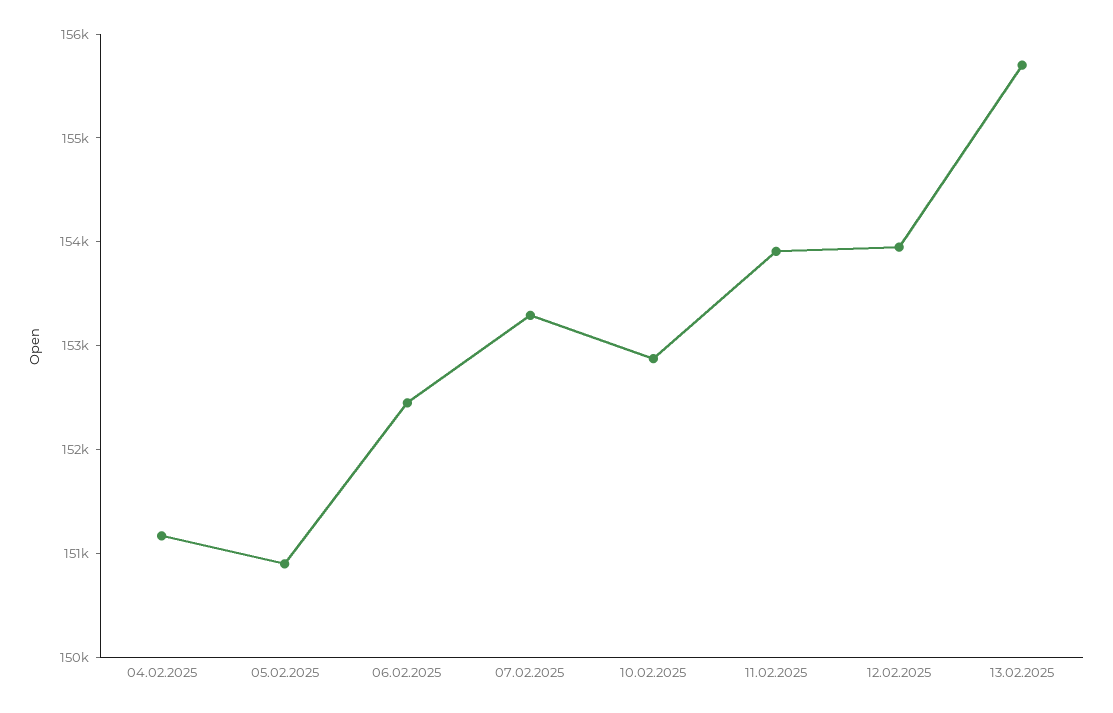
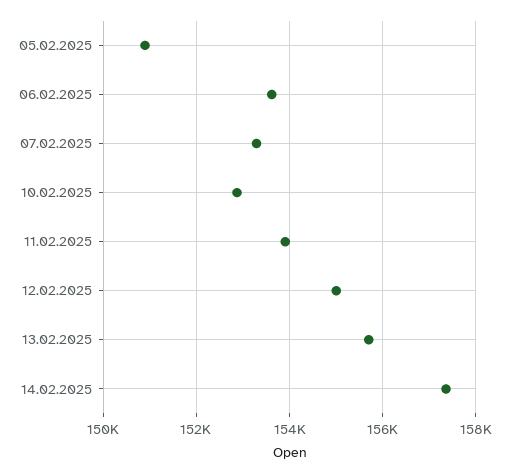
04.02.2025: 151200 -> none
06.02.2025: 152400 -> 153600
12.02.2025: 154000 -> 155000
14.02.2025: none -> 157400

